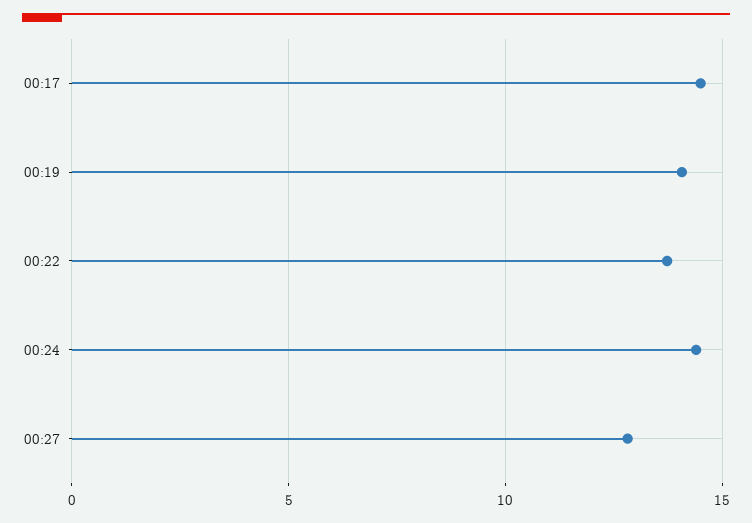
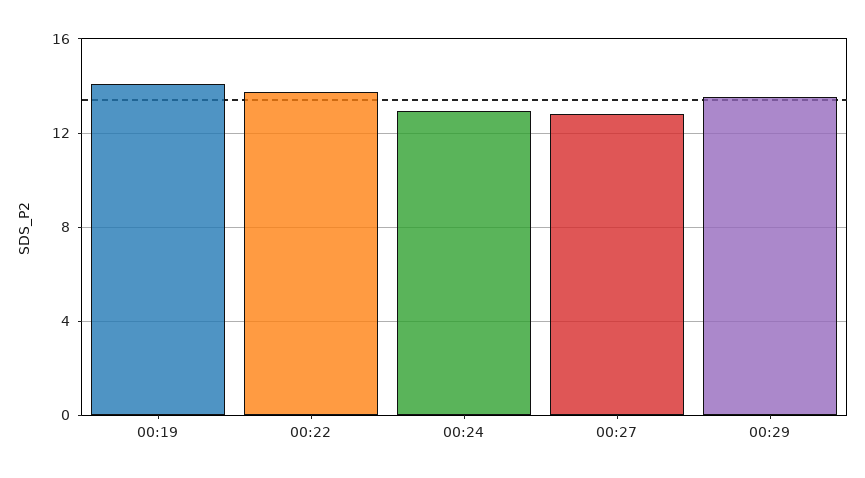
00:17: 14.5 -> none
00:24: 14.5 -> 13
00:29: none -> 13.5

